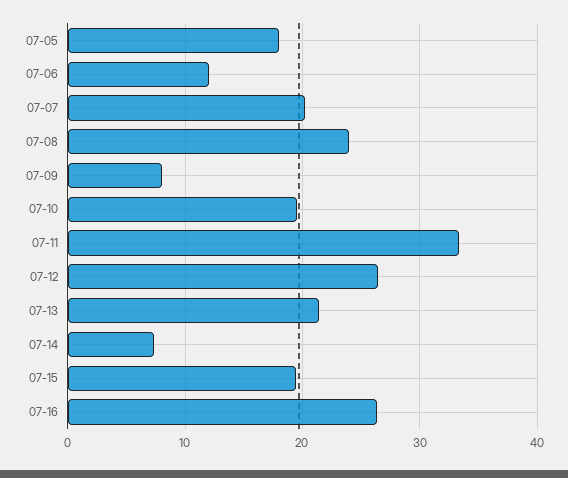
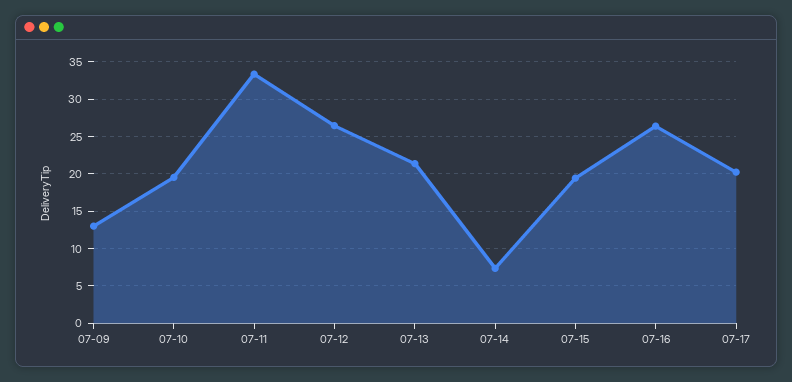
07-05: 18 -> none
07-06: 12 -> none
07-07: 20 -> none
07-08: 24 -> none
07-09: 8 -> 13
07-17: none -> 20

